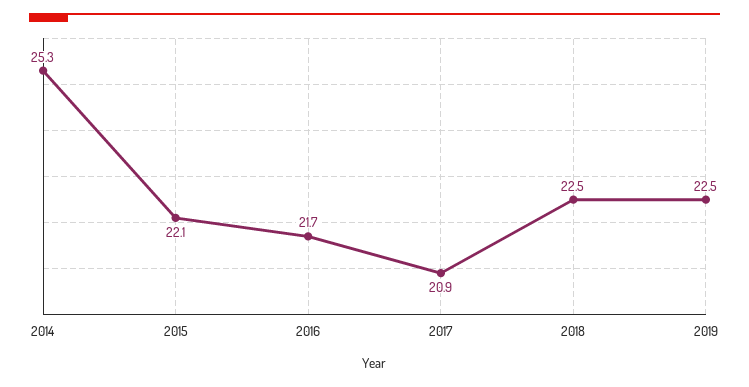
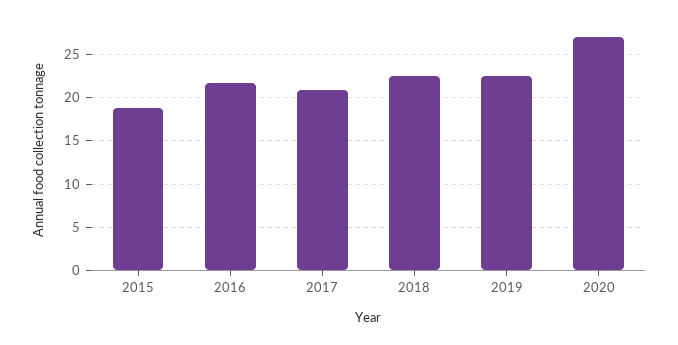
2014: 25.3 -> none
2015: 22.1 -> 19
2020: none -> 27

